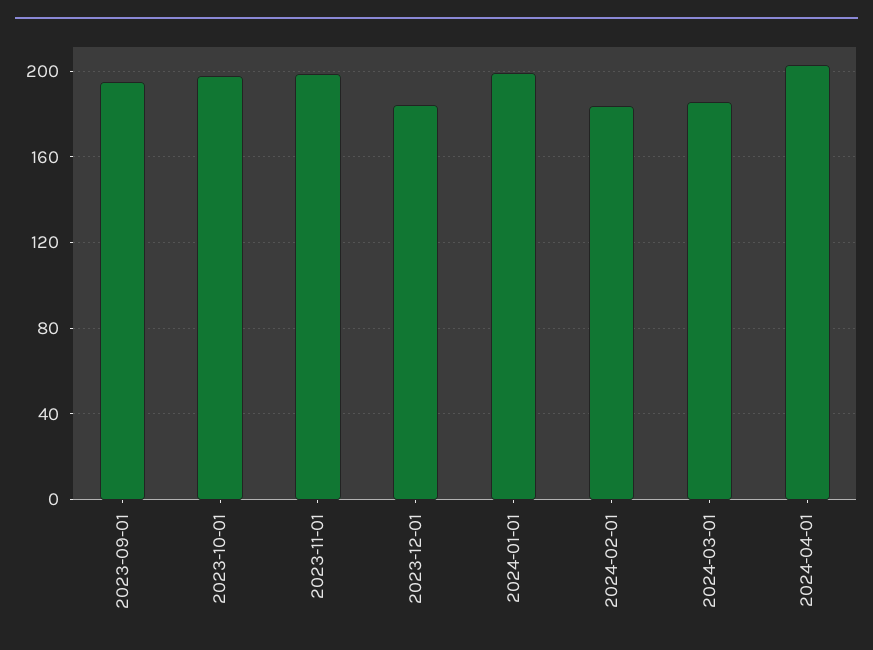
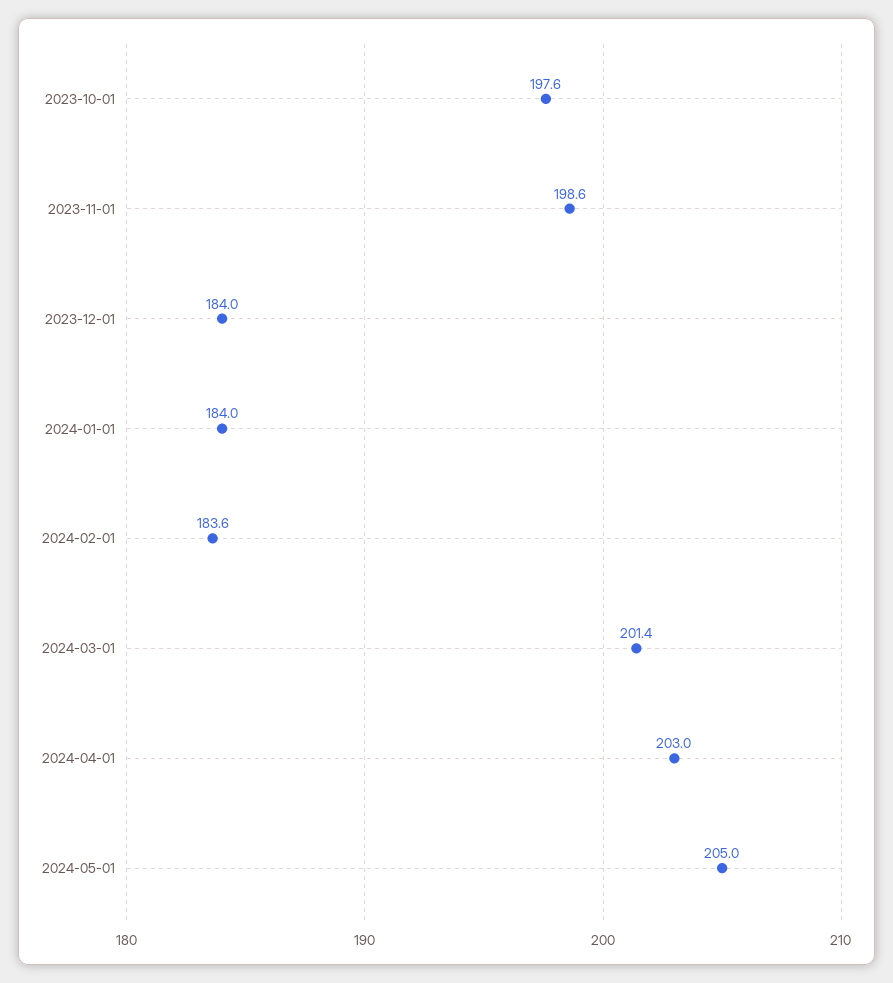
2023-09-01: 195 -> none
2024-01-01: 200 -> 184
2024-03-01: 185 -> 201.4
2024-05-01: none -> 205

